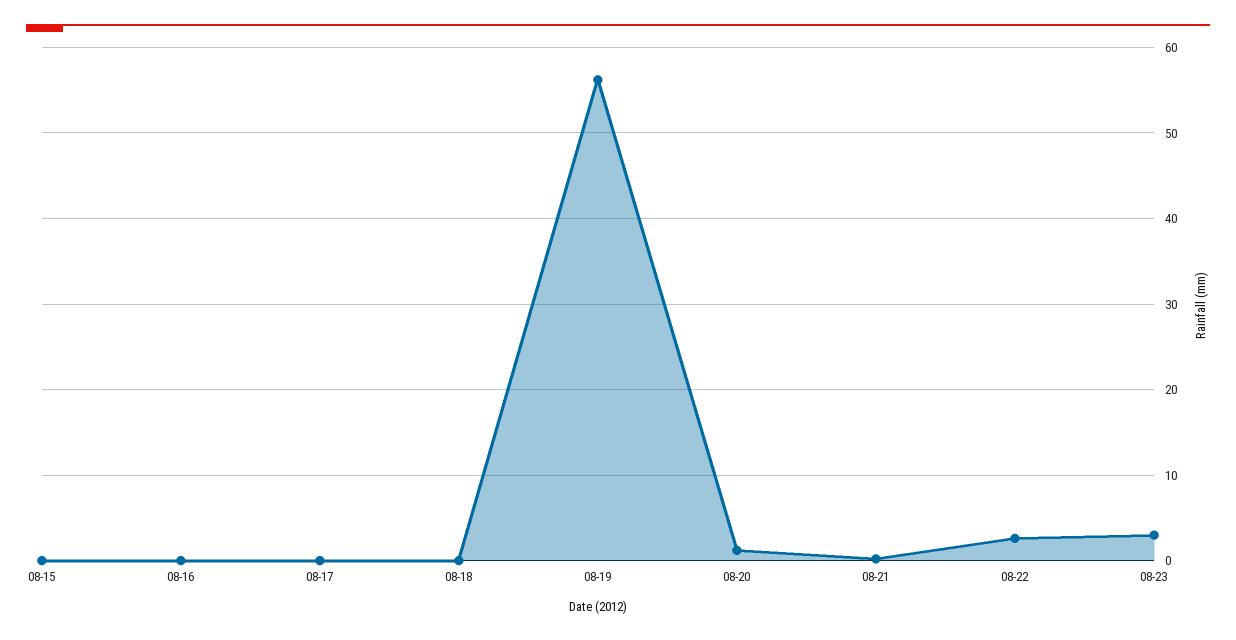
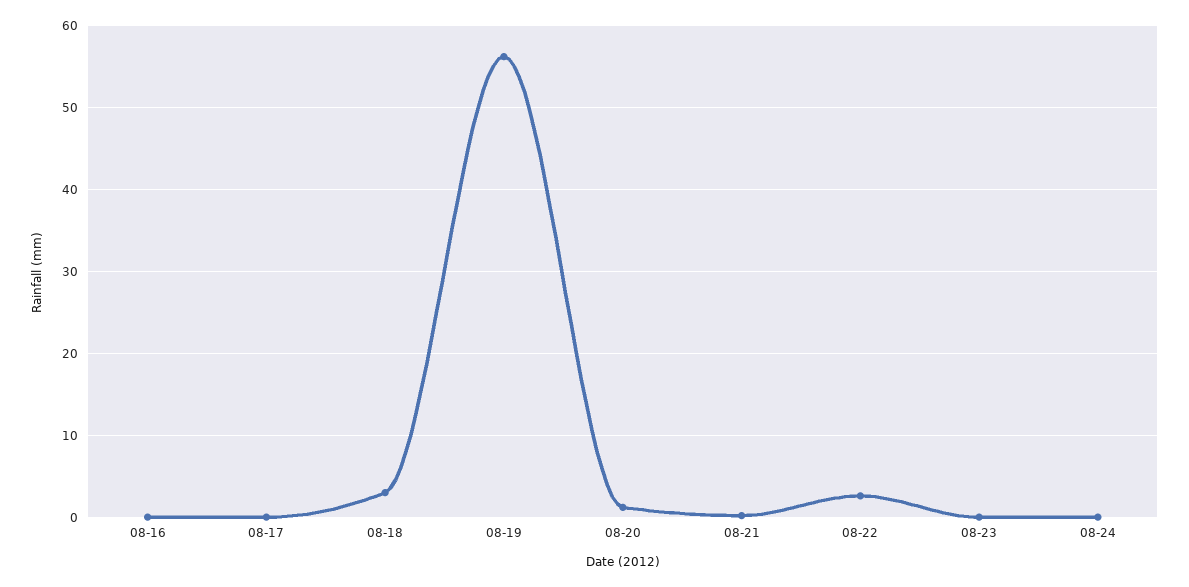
08-15: 0 -> none
08-18: 0 -> 3
08-23: 3 -> 0
08-24: none -> 0

